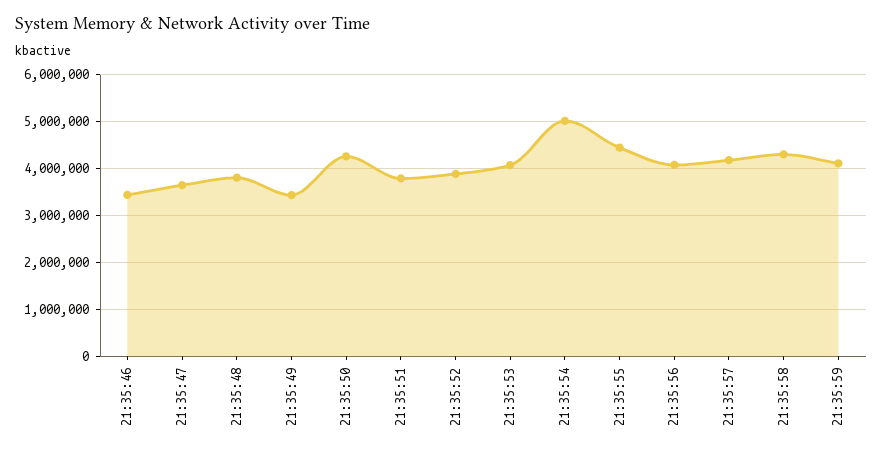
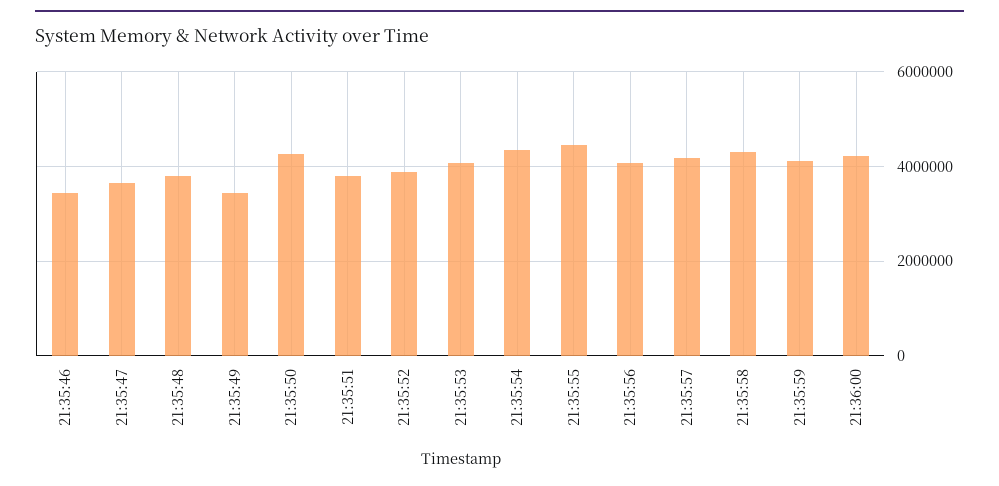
21:35:54: 5000000 -> 4400000
21:36:00: none -> 4200000

